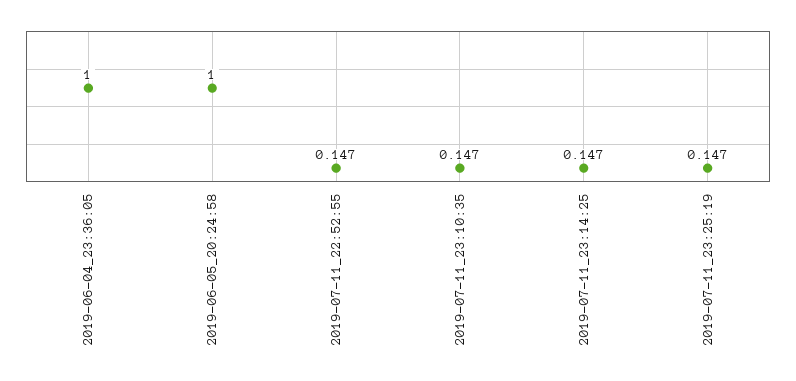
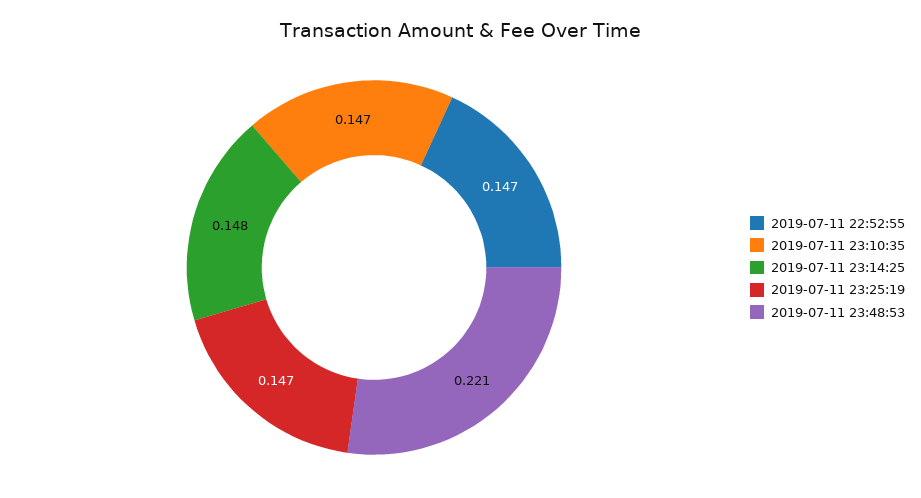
2019-06-04_23:36:05: 1 -> none
2019-06-05_20:24:58: 1 -> none
2019-07-11_23:14:25: 0.147 -> 0.148
2019-07-11 23:48:53: none -> 0.221

